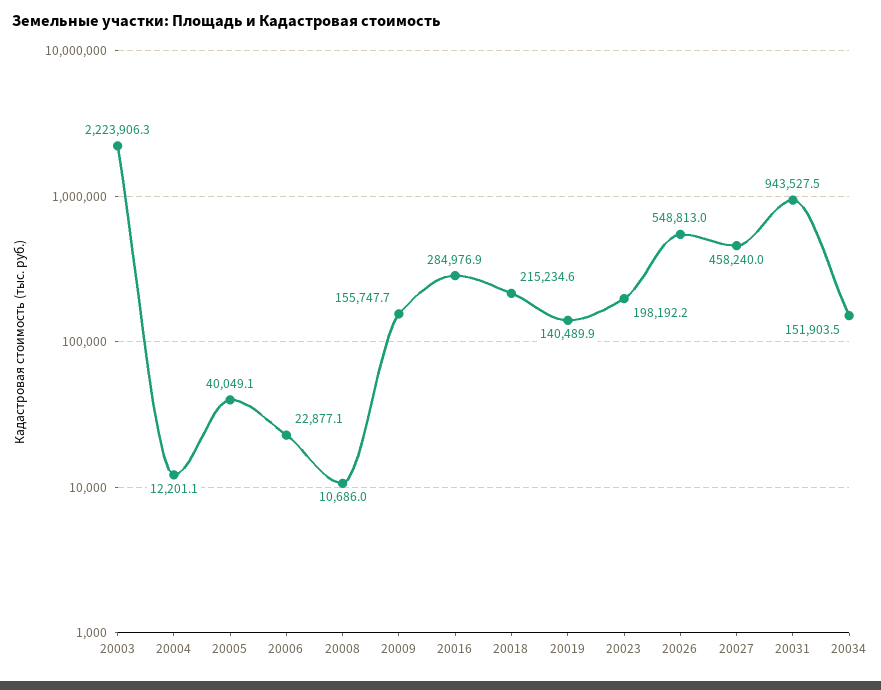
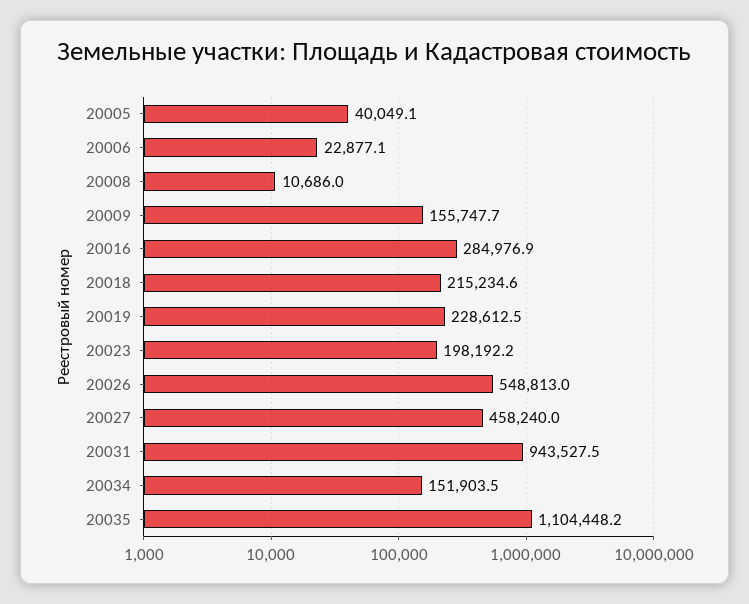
20003: 2223906.3 -> none
20004: 12201.1 -> none
20019: 140489.9 -> 228612.5
20035: none -> 1104448.2

